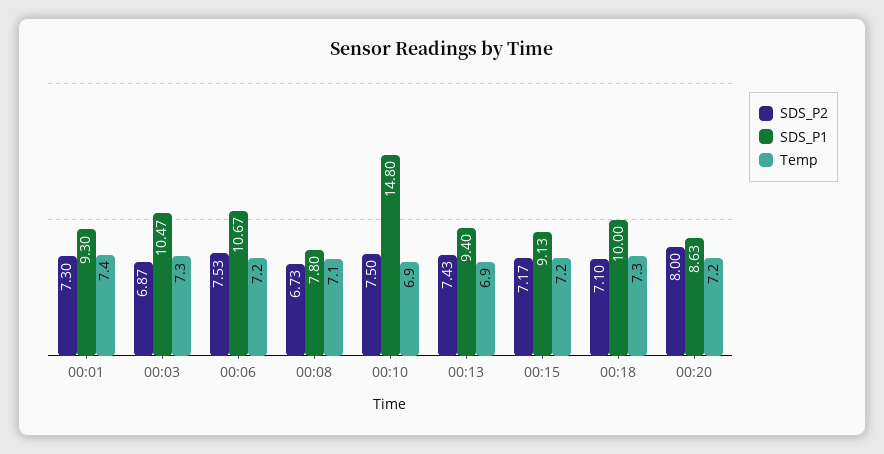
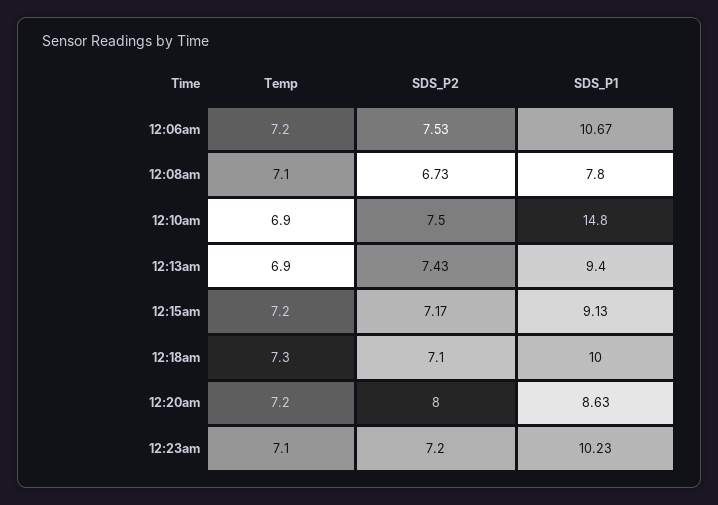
SDS_P2, 00:01: 7.3 -> none
SDS_P1, 00:01: 9.3 -> none
Temp, 00:01: 7.4 -> none
SDS_P2, 00:03: 6.87 -> none
SDS_P1, 00:03: 10.47 -> none
Temp, 00:03: 7.3 -> none
Temp, 12:23am: none -> 7.1
SDS_P2, 12:23am: none -> 7.2
SDS_P1, 12:23am: none -> 10.23

